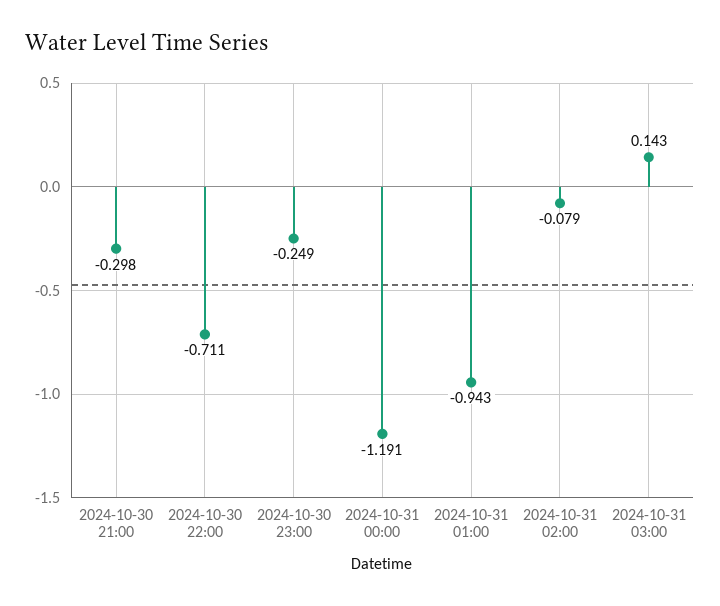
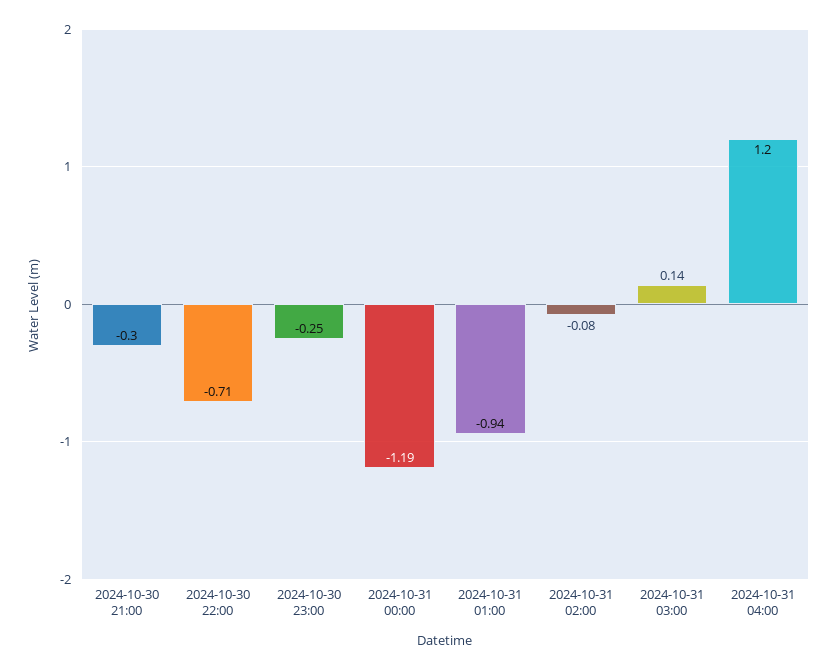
2024-10-31 04:00: none -> 1.2

